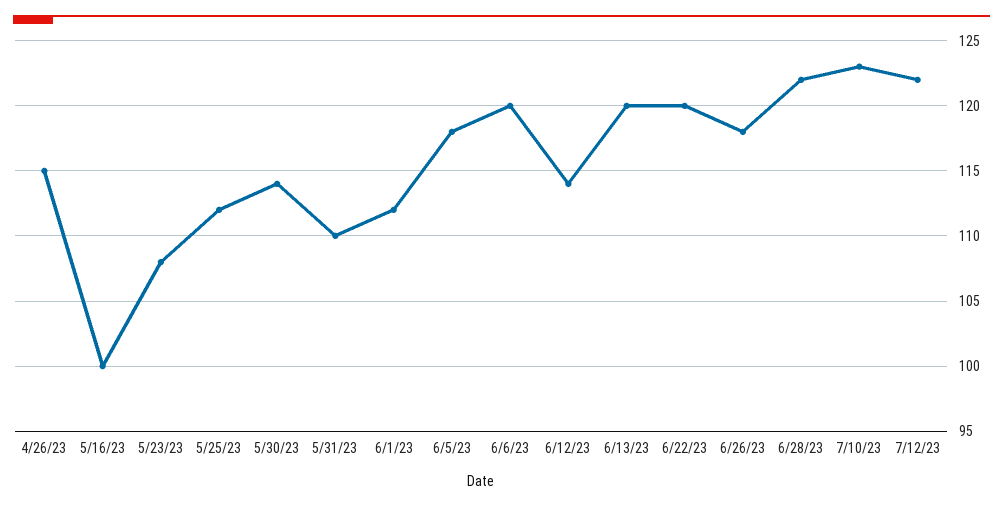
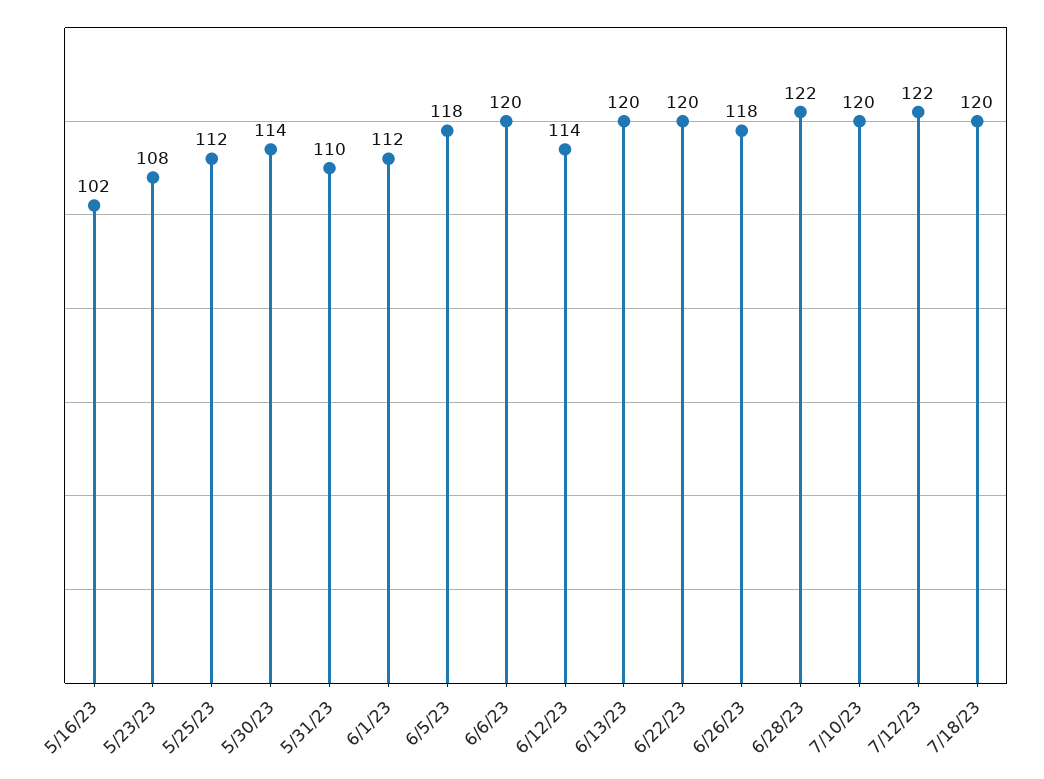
4/26/23: 115 -> none
5/16/23: 100 -> 102
7/10/23: 123 -> 120
7/18/23: none -> 120

